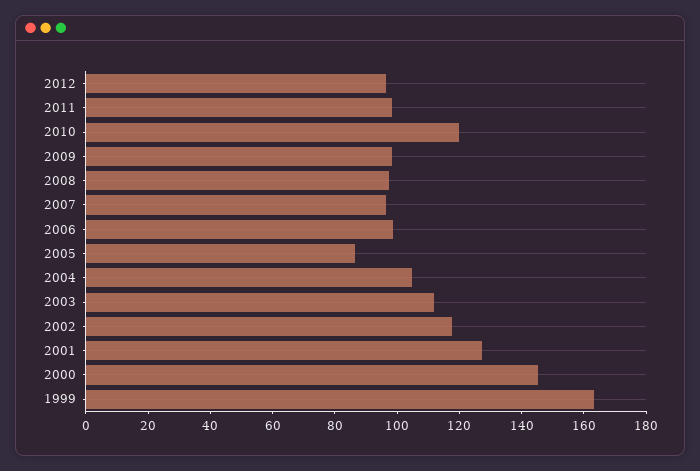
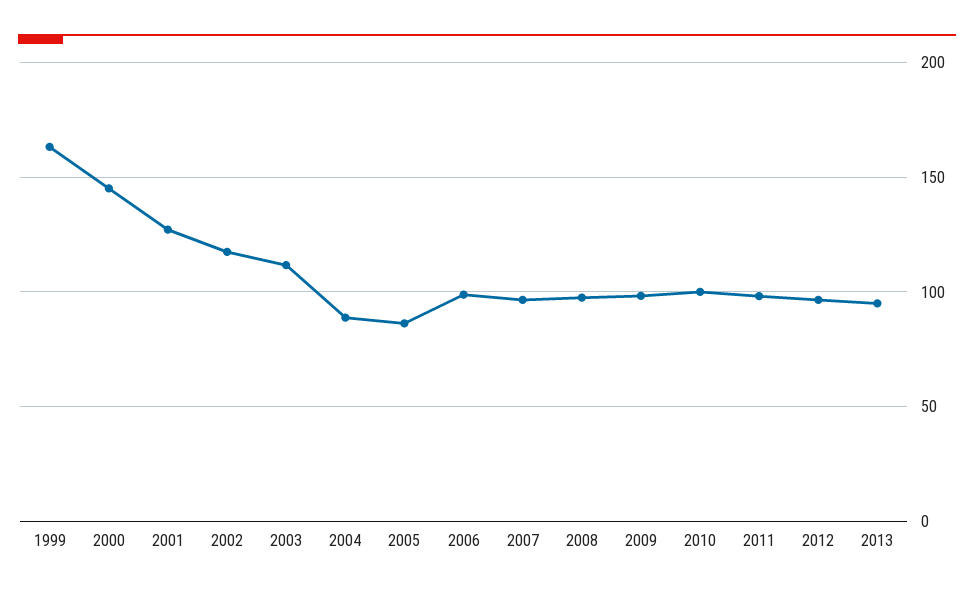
2010: 120 -> 100
2004: 105 -> 90
2013: none -> 95

